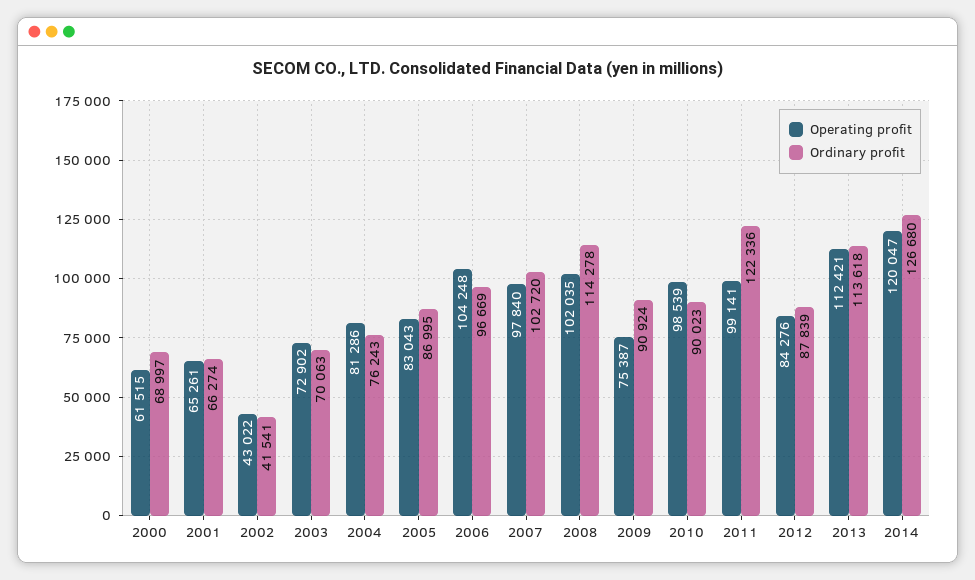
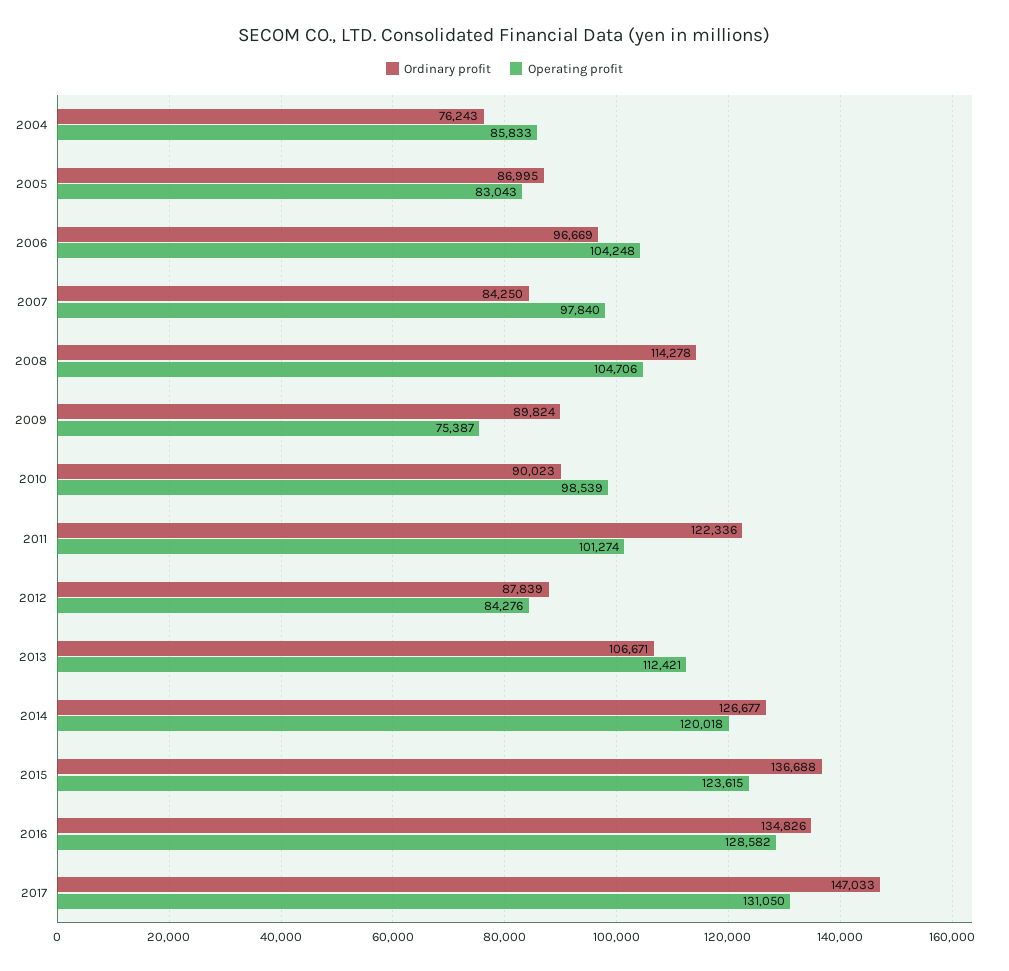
Operating profit, 2000: 61515 -> none
Ordinary profit, 2000: 68997 -> none
Operating profit, 2001: 65261 -> none
Ordinary profit, 2001: 66274 -> none
Operating profit, 2002: 43022 -> none
Ordinary profit, 2002: 41541 -> none
Operating profit, 2003: 72902 -> none
Ordinary profit, 2003: 70063 -> none
Operating profit, 2004: 81286 -> 85833
Ordinary profit, 2007: 102720 -> 84250
Operating profit, 2008: 102035 -> 104706
Ordinary profit, 2009: 90924 -> 89824
Operating profit, 2011: 99141 -> 101274
Ordinary profit, 2013: 113618 -> 106671
Operating profit, 2014: 120047 -> 120018
Ordinary profit, 2014: 126680 -> 126677
Ordinary profit, 2015: none -> 136688
Operating profit, 2015: none -> 123615
Ordinary profit, 2016: none -> 134826
Operating profit, 2016: none -> 128582
Ordinary profit, 2017: none -> 147033
Operating profit, 2017: none -> 131050

